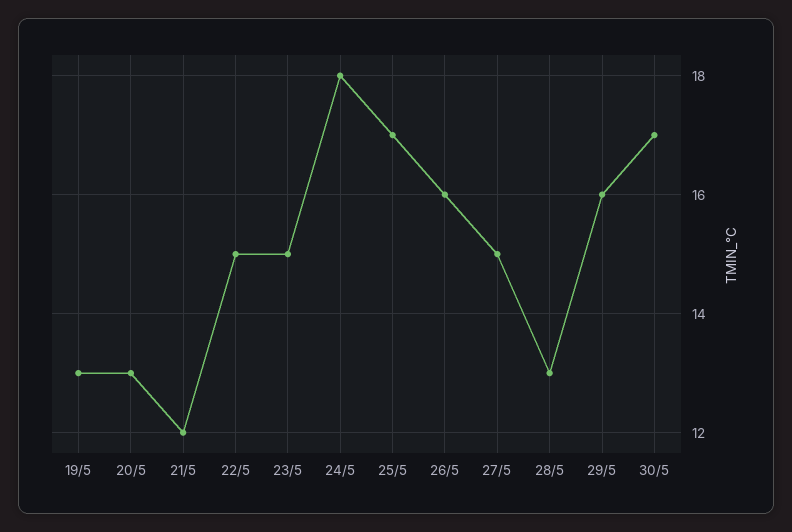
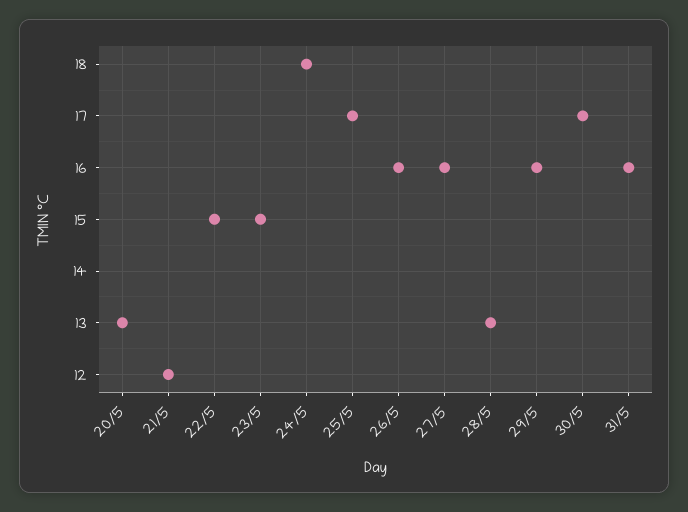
19/5: 13 -> none
27/5: 15 -> 16
31/5: none -> 16

